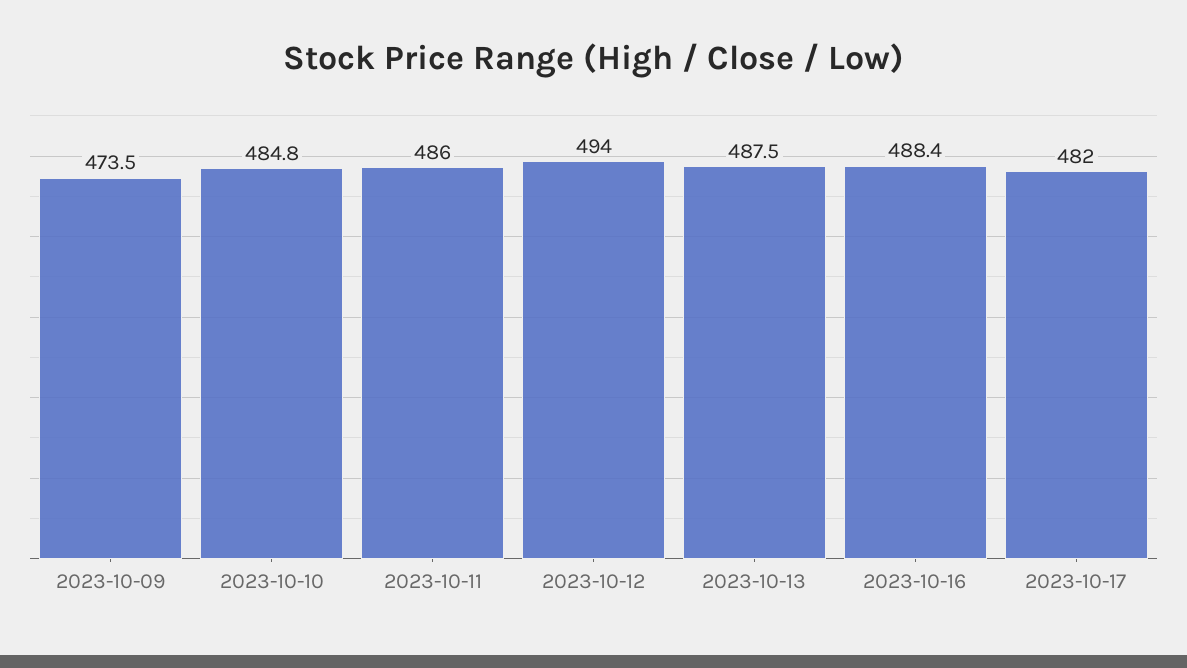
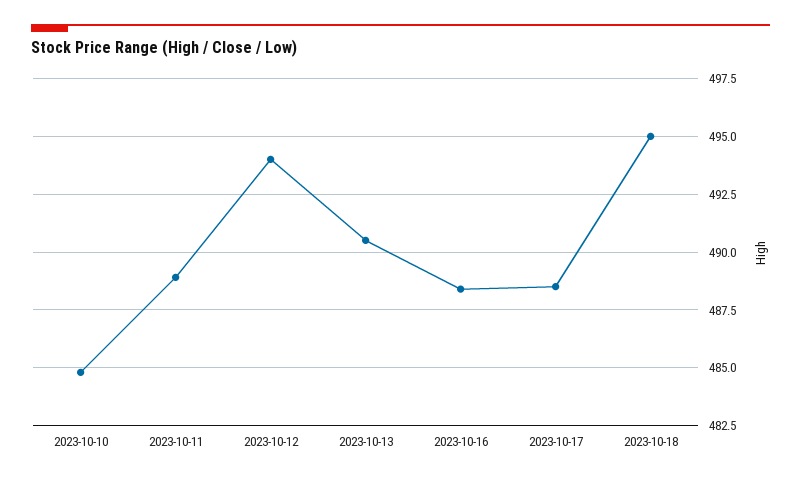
2023-10-09: 473.5 -> none
2023-10-11: 486 -> 489
2023-10-13: 487.5 -> 490.5
2023-10-17: 482 -> 488.5
2023-10-18: none -> 495

